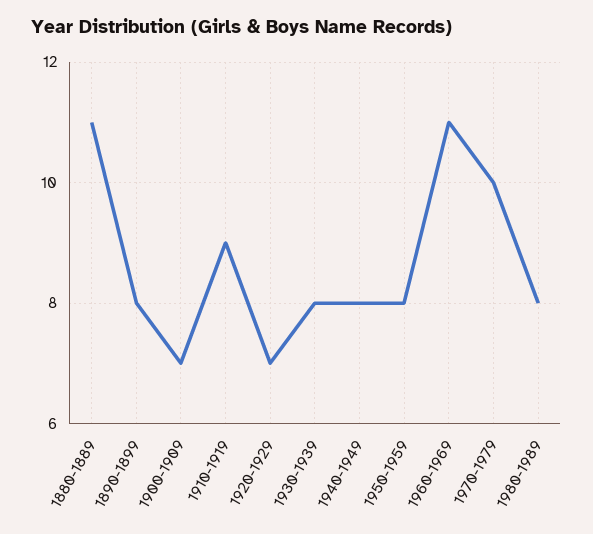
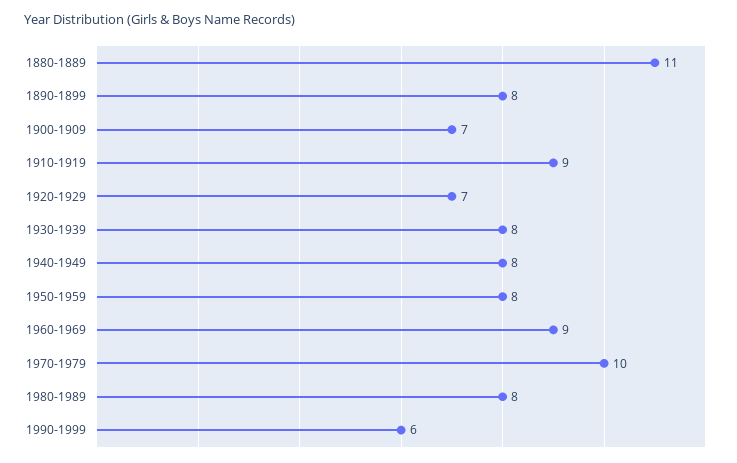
1960-1969: 11 -> 9
1990-1999: none -> 6

